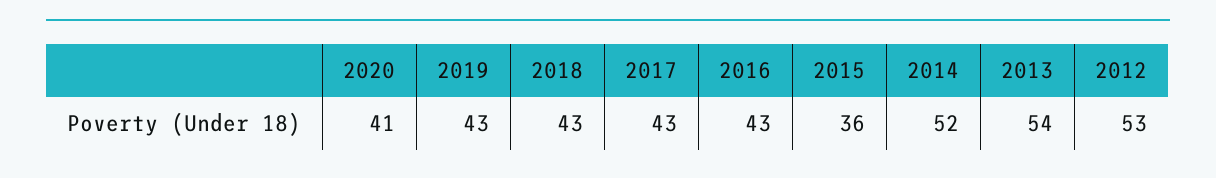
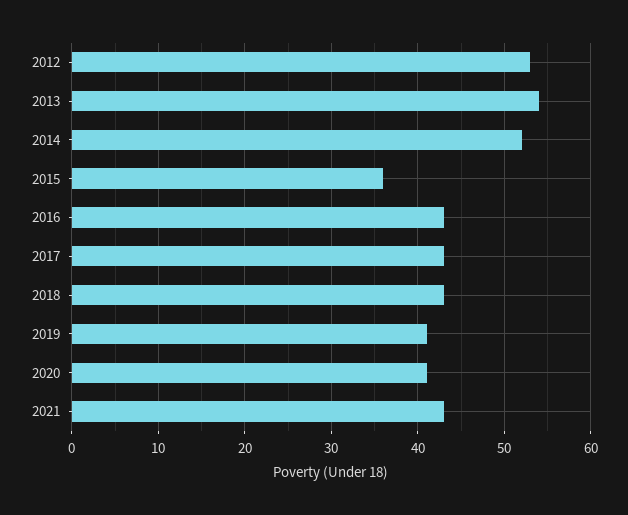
2019: 43 -> 41
2021: none -> 43

